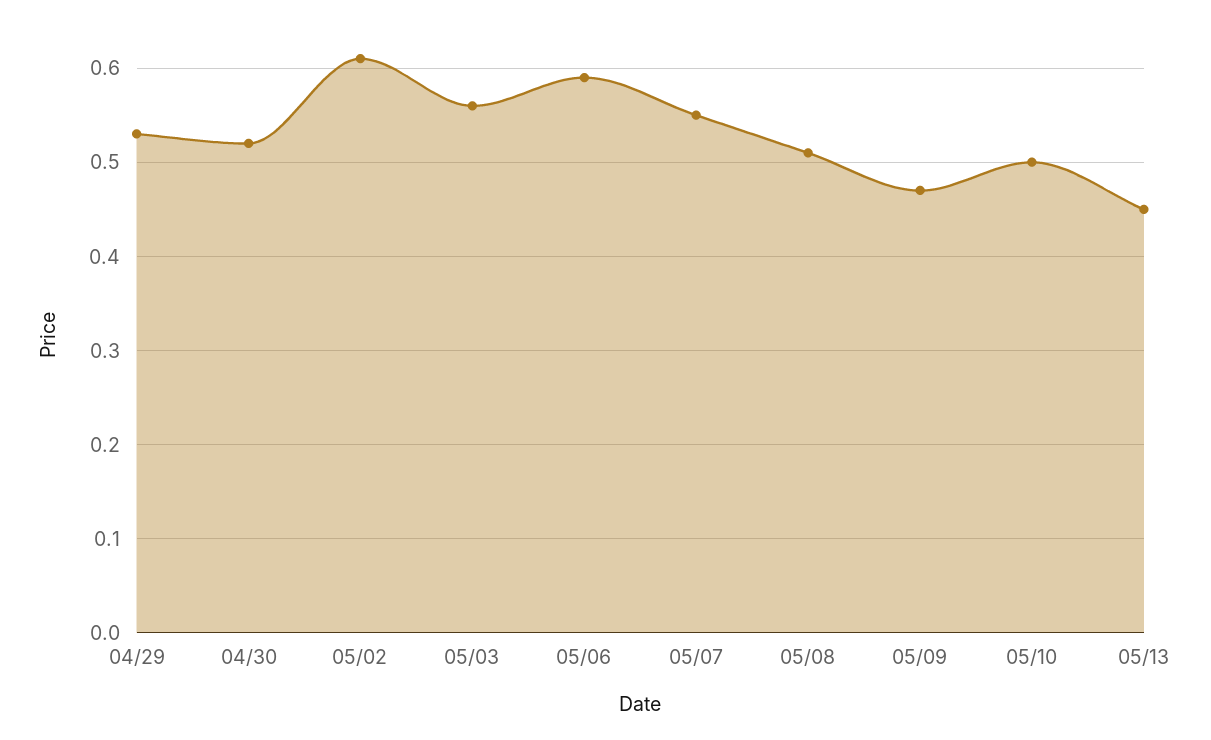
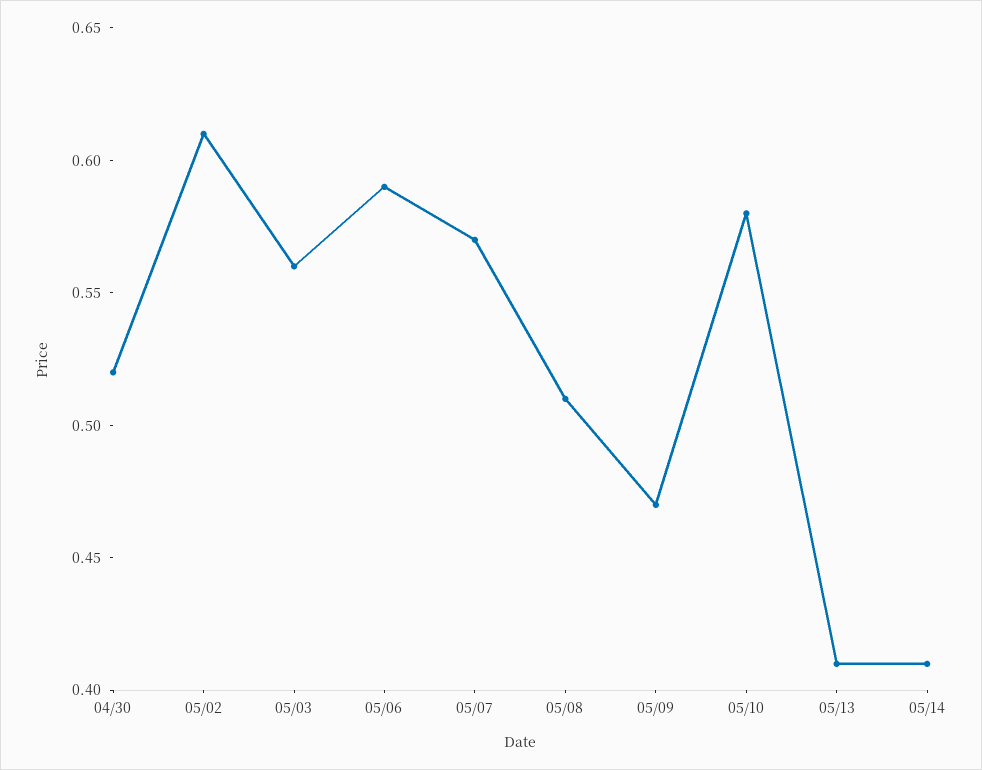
04/29: 0.53 -> none
05/07: 0.55 -> 0.57
05/10: 0.5 -> 0.58
05/13: 0.45 -> 0.41
05/14: none -> 0.41

